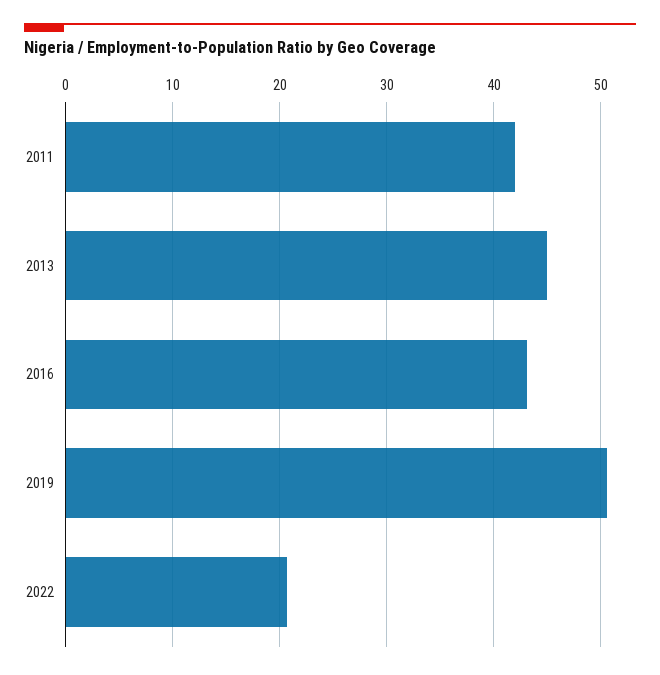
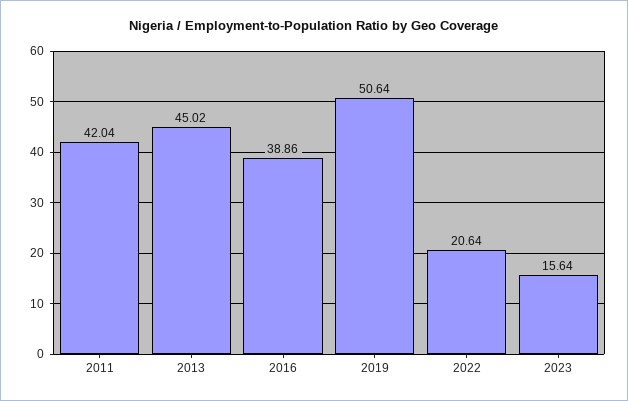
2016: 43 -> 38.86
2023: none -> 15.64

